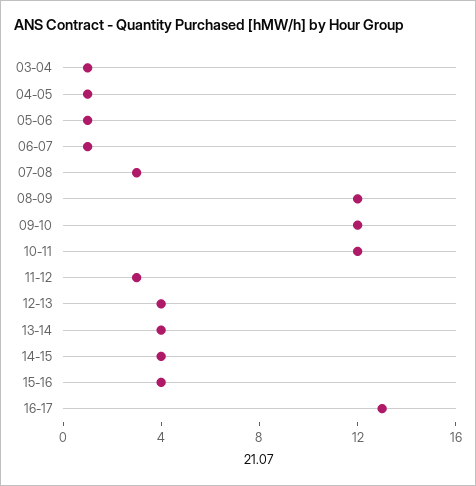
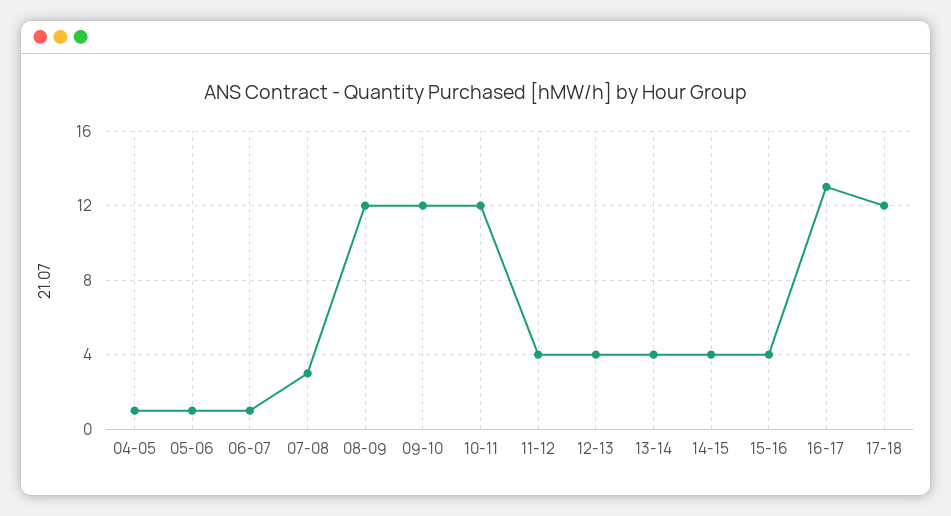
03-04: 1 -> none
11-12: 3 -> 4
17-18: none -> 12

